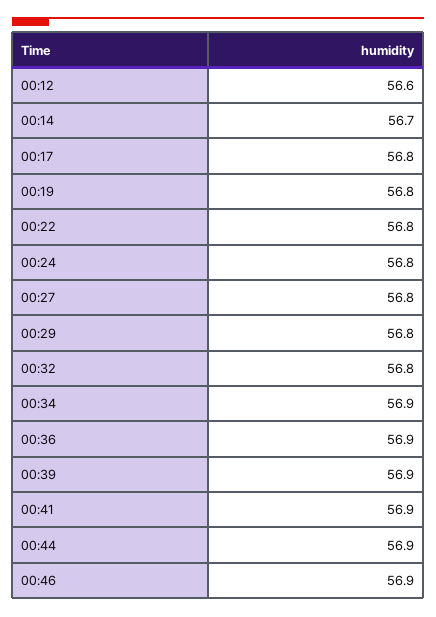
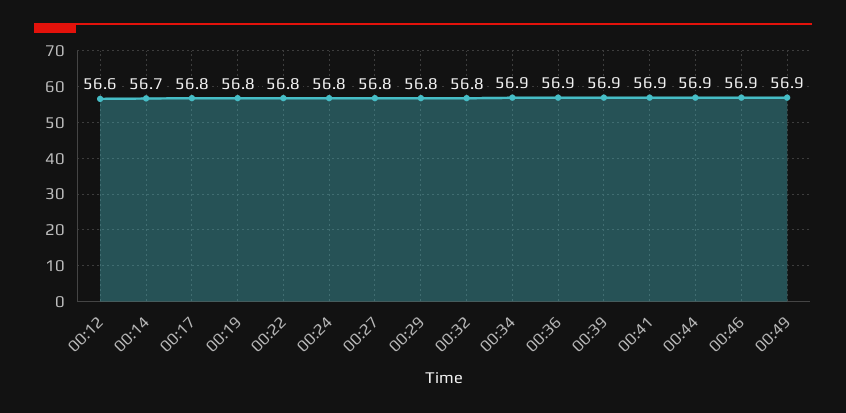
00:49: none -> 56.9

